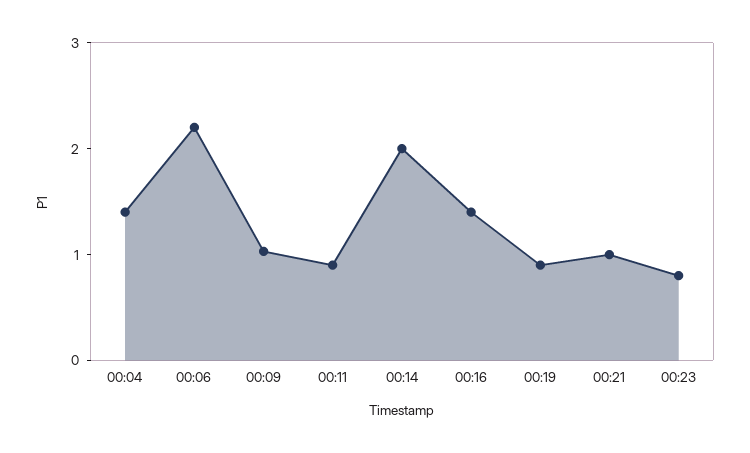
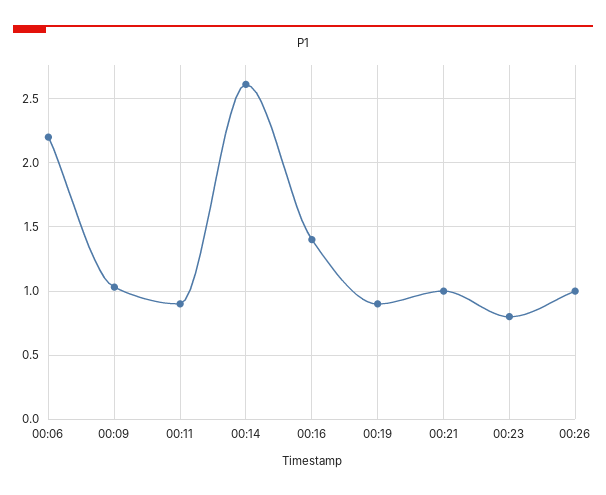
00:04: 1.4 -> none
00:14: 2 -> 2.6
00:26: none -> 1

